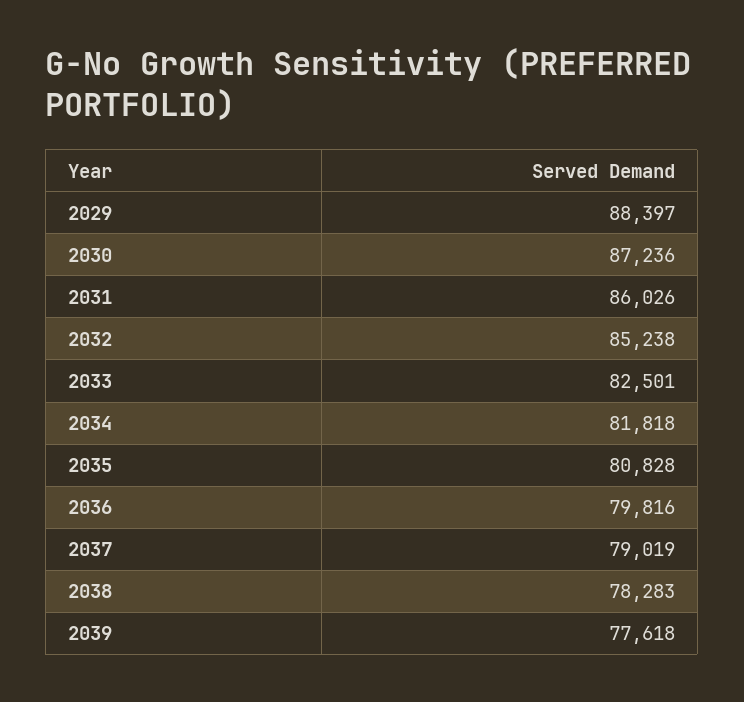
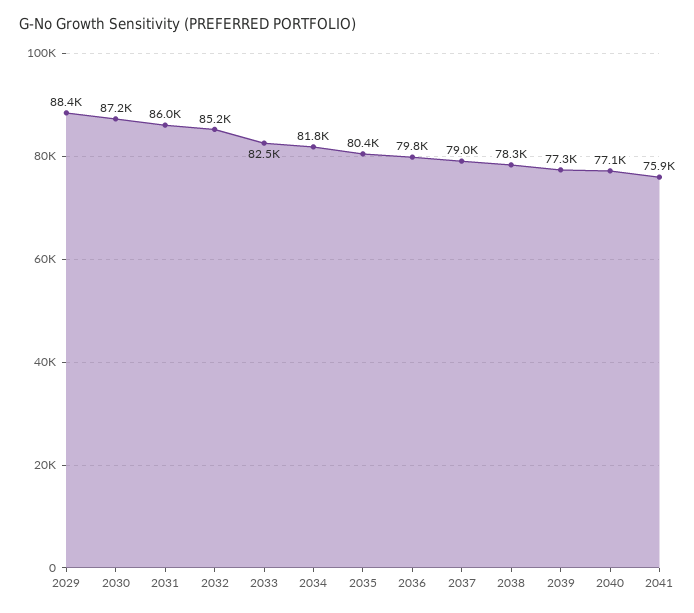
2035: 80828 -> 80400
2039: 77618 -> 77300
2040: none -> 77100
2041: none -> 75900

